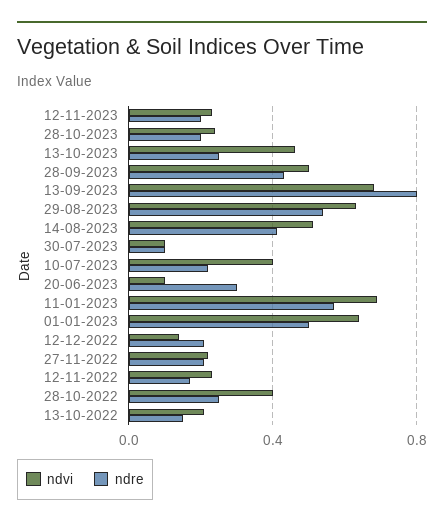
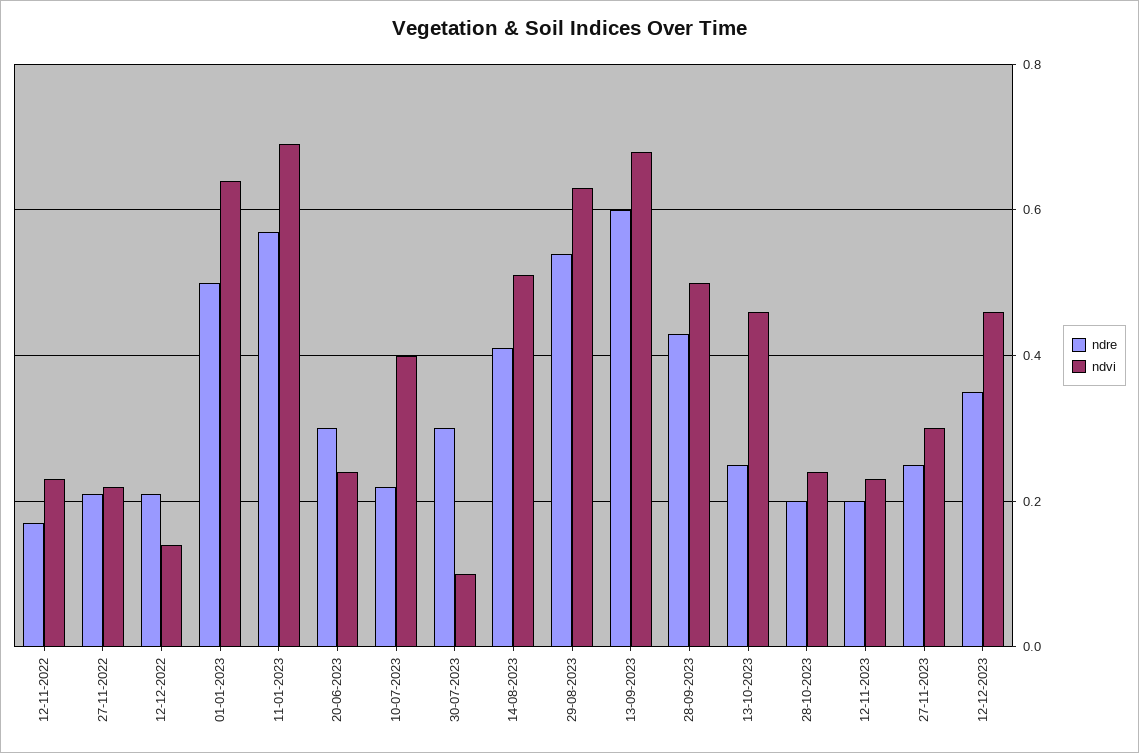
ndre, 13-09-2023: 0.8 -> 0.6
ndre, 30-07-2023: 0.1 -> 0.3
ndvi, 20-06-2023: 0.1 -> 0.25
ndvi, 28-10-2022: 0.4 -> none
ndre, 28-10-2022: 0.25 -> none
ndvi, 13-10-2022: 0.2 -> none
ndre, 13-10-2022: 0.15 -> none
ndre, 27-11-2023: none -> 0.25
ndvi, 27-11-2023: none -> 0.3
ndre, 12-12-2023: none -> 0.35
ndvi, 12-12-2023: none -> 0.45

